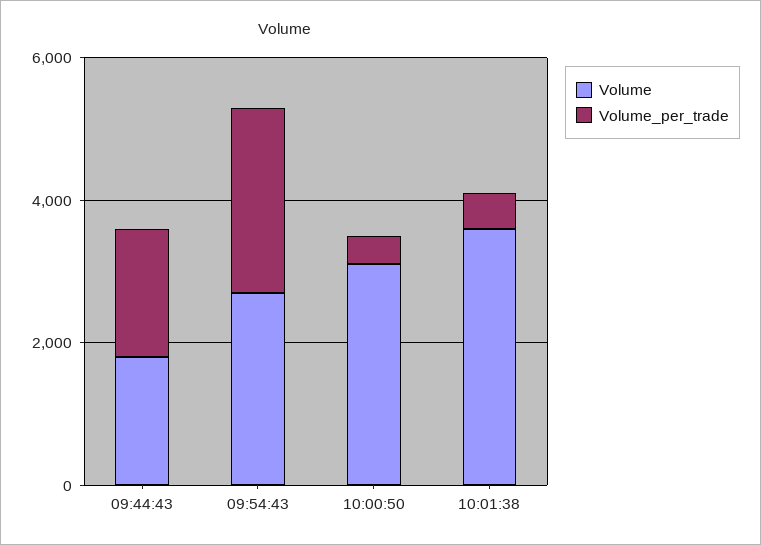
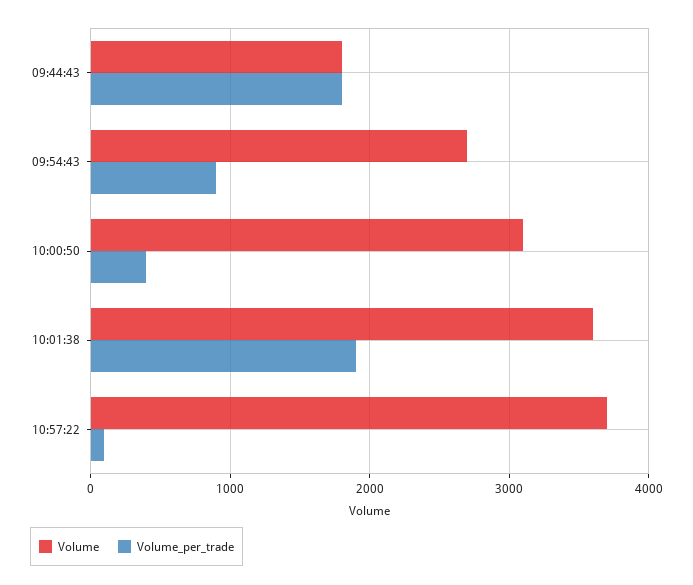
Volume_per_trade, 09:54:43: 2500 -> 900
Volume_per_trade, 10:01:38: 500 -> 1900
Volume, 10:57:22: none -> 3700
Volume_per_trade, 10:57:22: none -> 100

